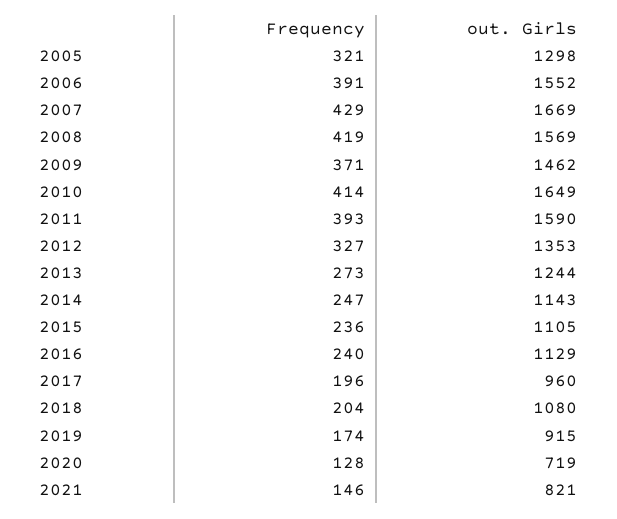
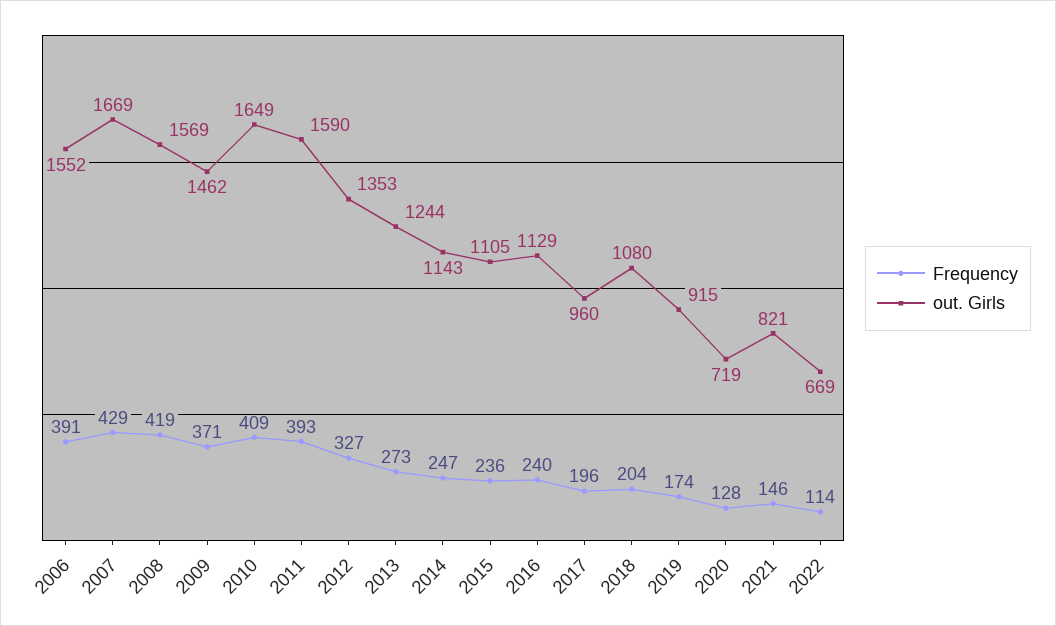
Frequency, 2005: 321 -> none
out. Girls, 2005: 1298 -> none
Frequency, 2010: 414 -> 409
Frequency, 2022: none -> 114
out. Girls, 2022: none -> 669

